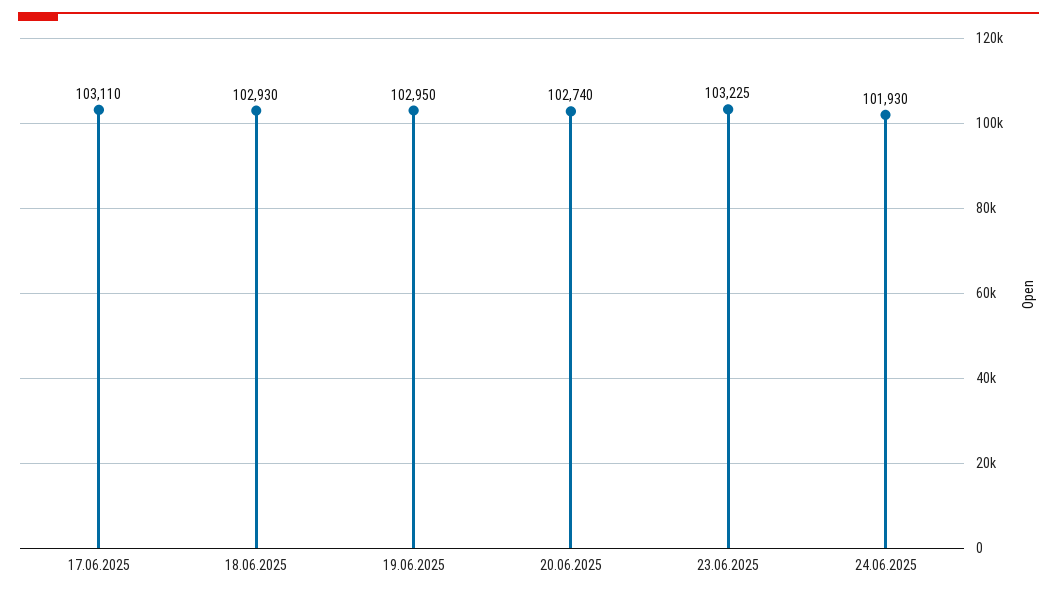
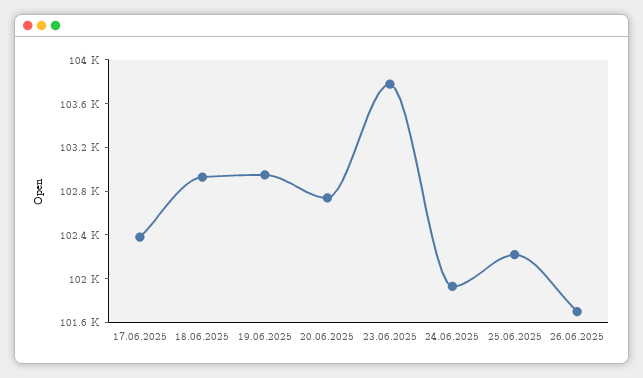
17.06.2025: 103110 -> 102400
23.06.2025: 103225 -> 103800
25.06.2025: none -> 102200
26.06.2025: none -> 101700

